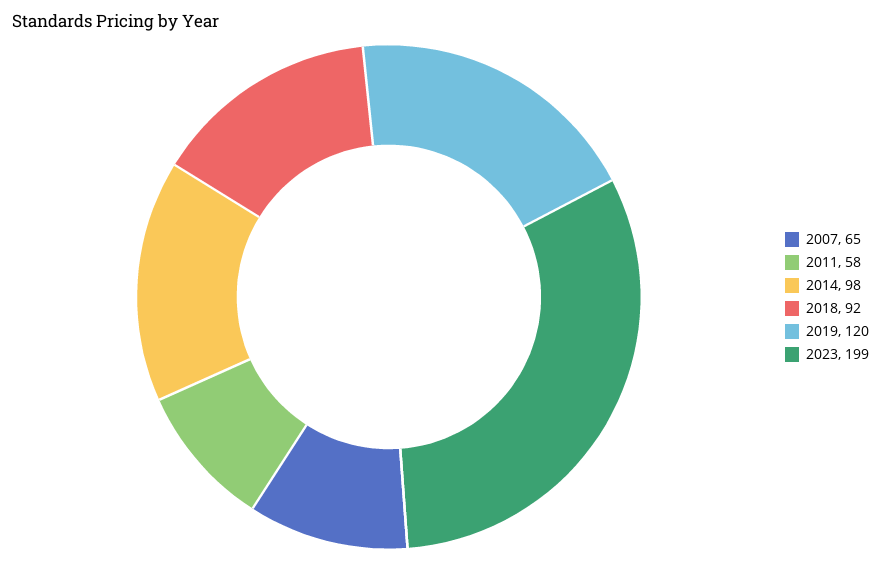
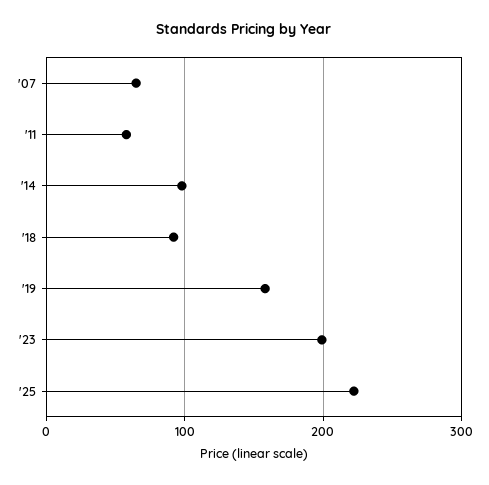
2019: 120 -> 160
'25: none -> 220

